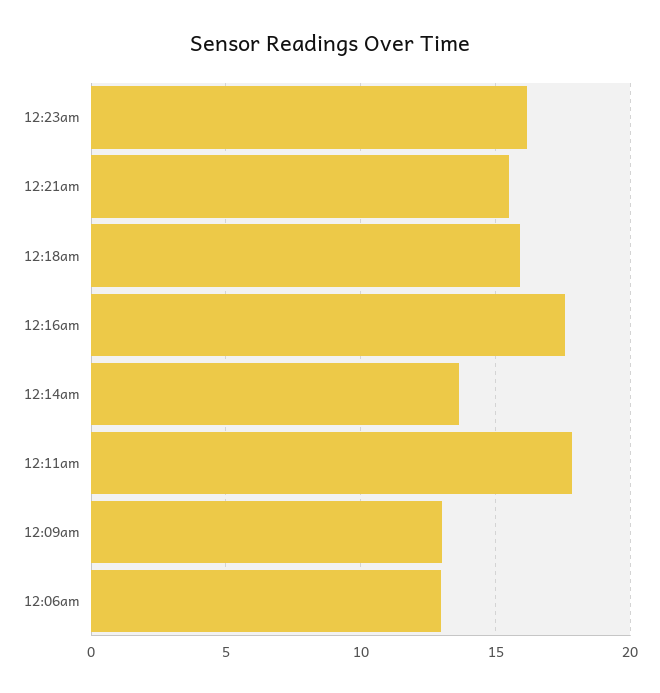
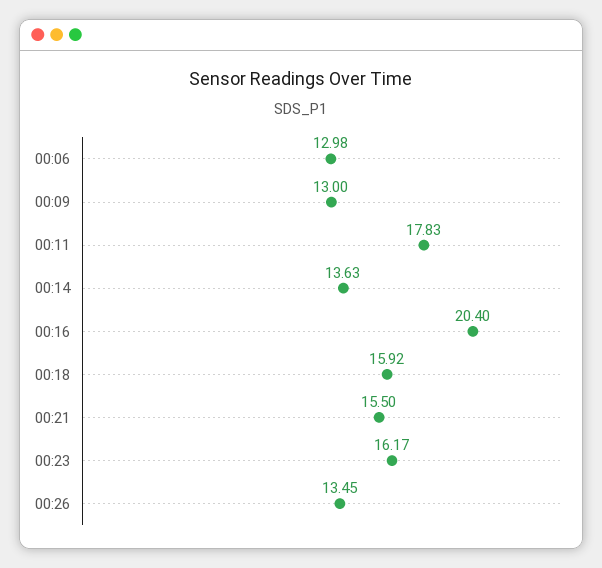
12:16am: 17.5 -> 20.4
00:26: none -> 13.45

